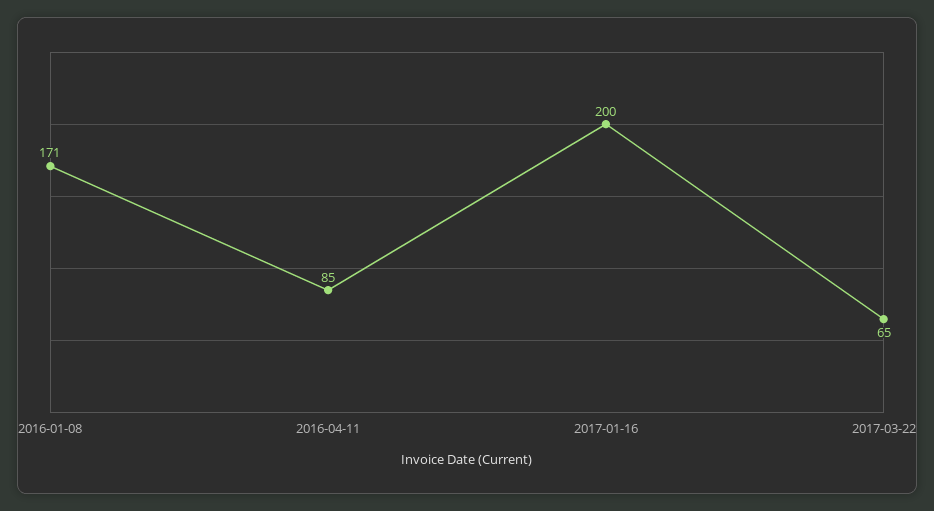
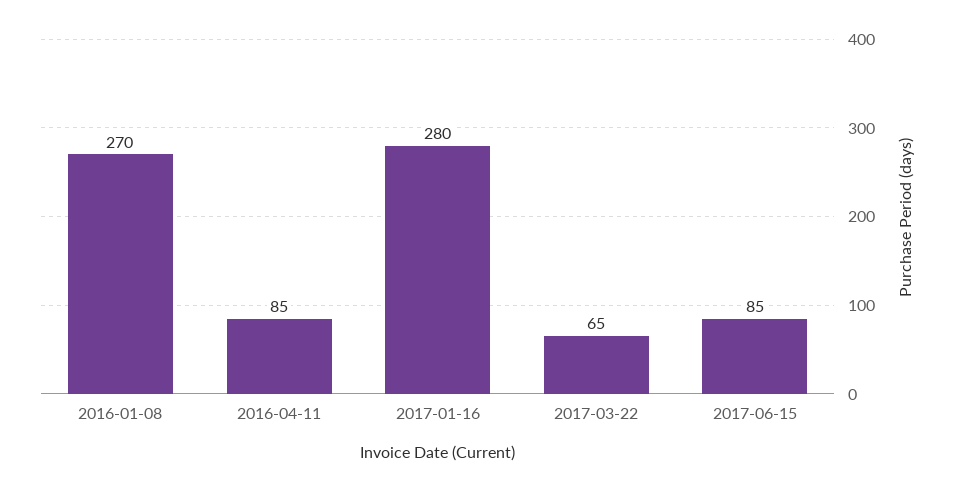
2016-01-08: 171 -> 270
2017-01-16: 200 -> 280
2017-06-15: none -> 85

